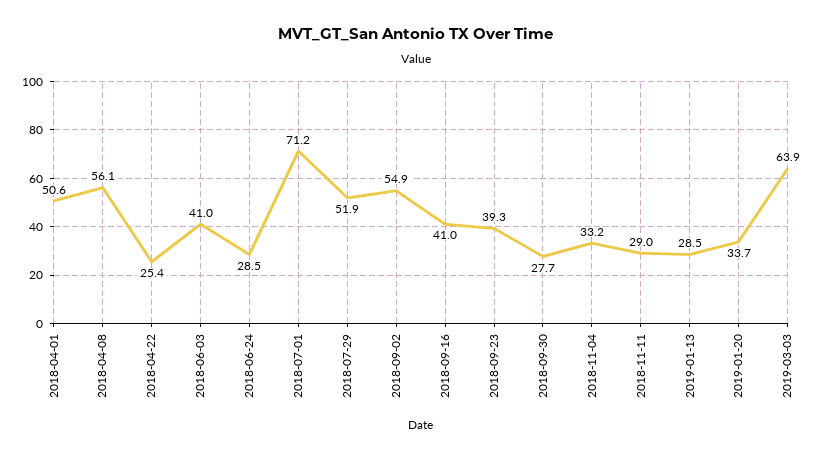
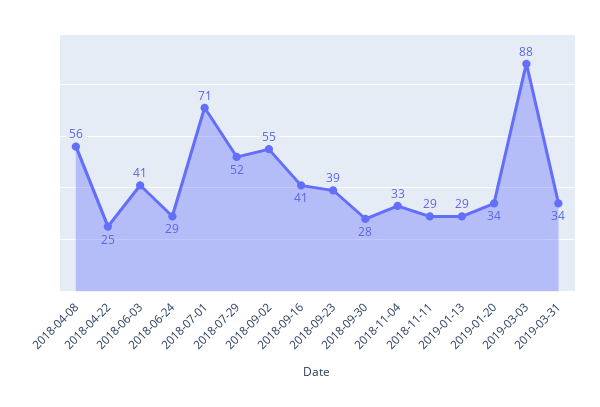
2018-04-01: 50.6 -> none
2019-03-03: 63.9 -> 88
2019-03-31: none -> 34

